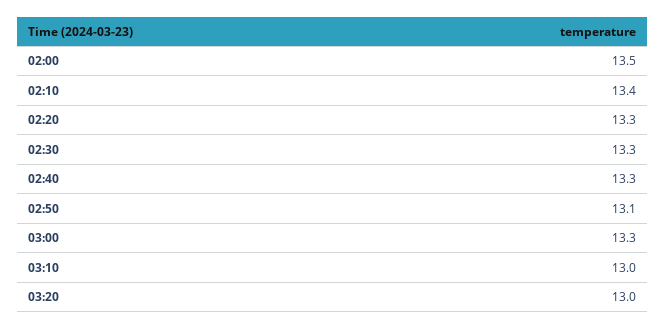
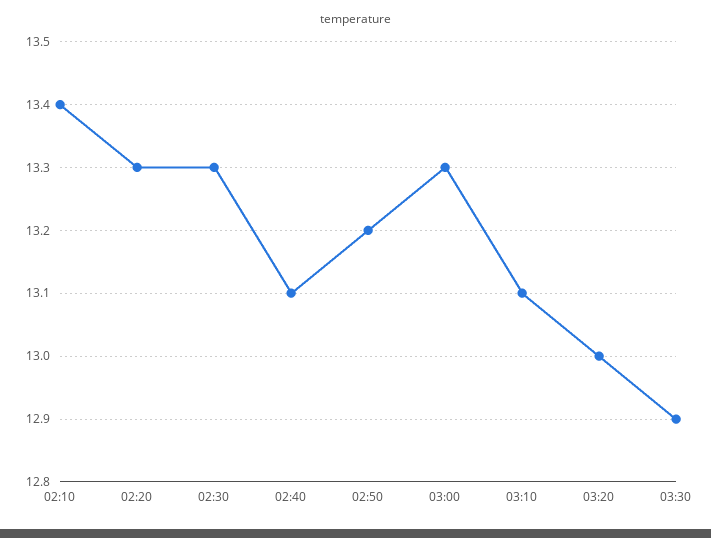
02:00: 13.5 -> none
02:40: 13.3 -> 13.1
02:50: 13.1 -> 13.2
03:10: 13 -> 13.1
03:30: none -> 12.9

